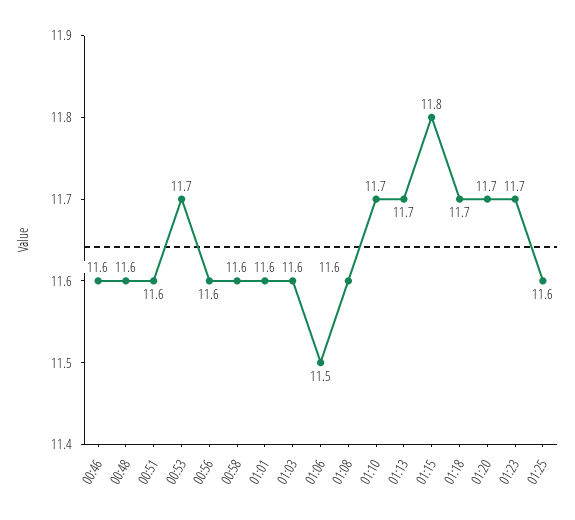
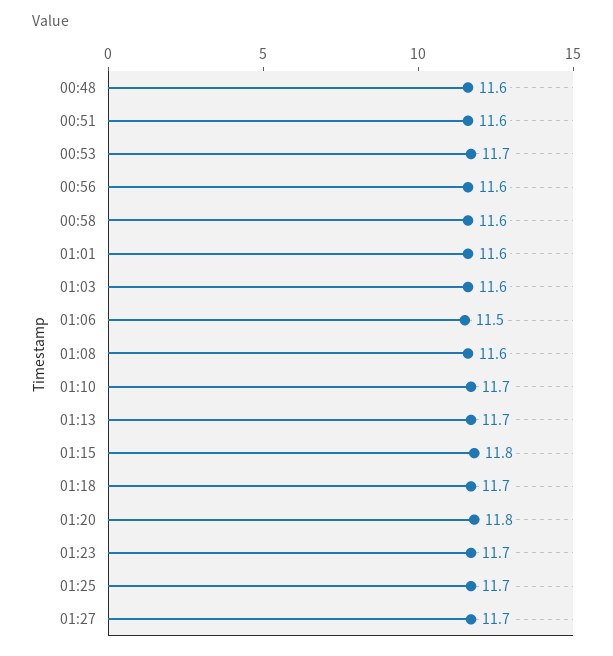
00:46: 11.6 -> none
01:20: 11.7 -> 11.8
01:25: 11.6 -> 11.7
01:27: none -> 11.7

